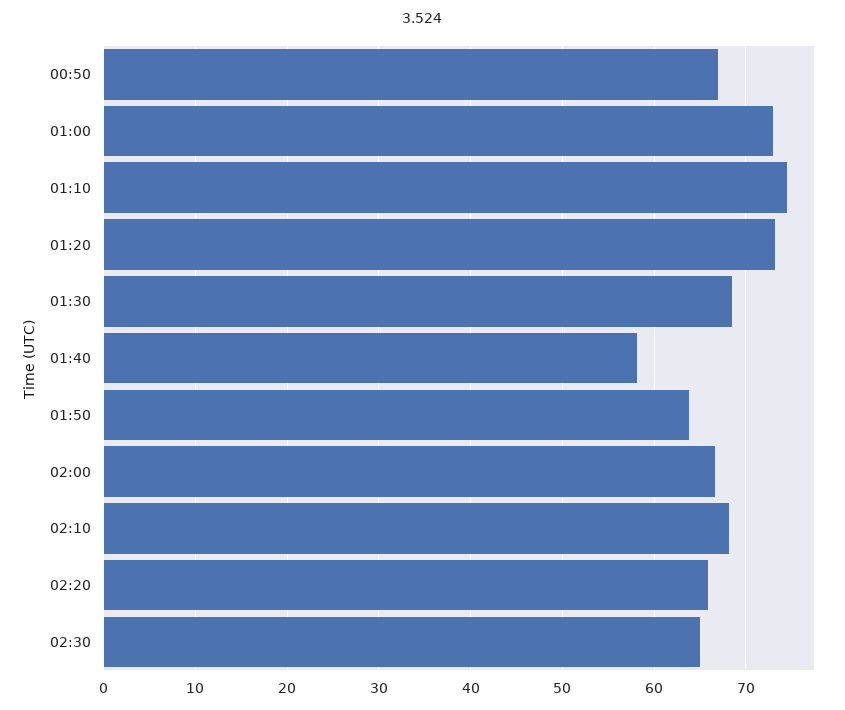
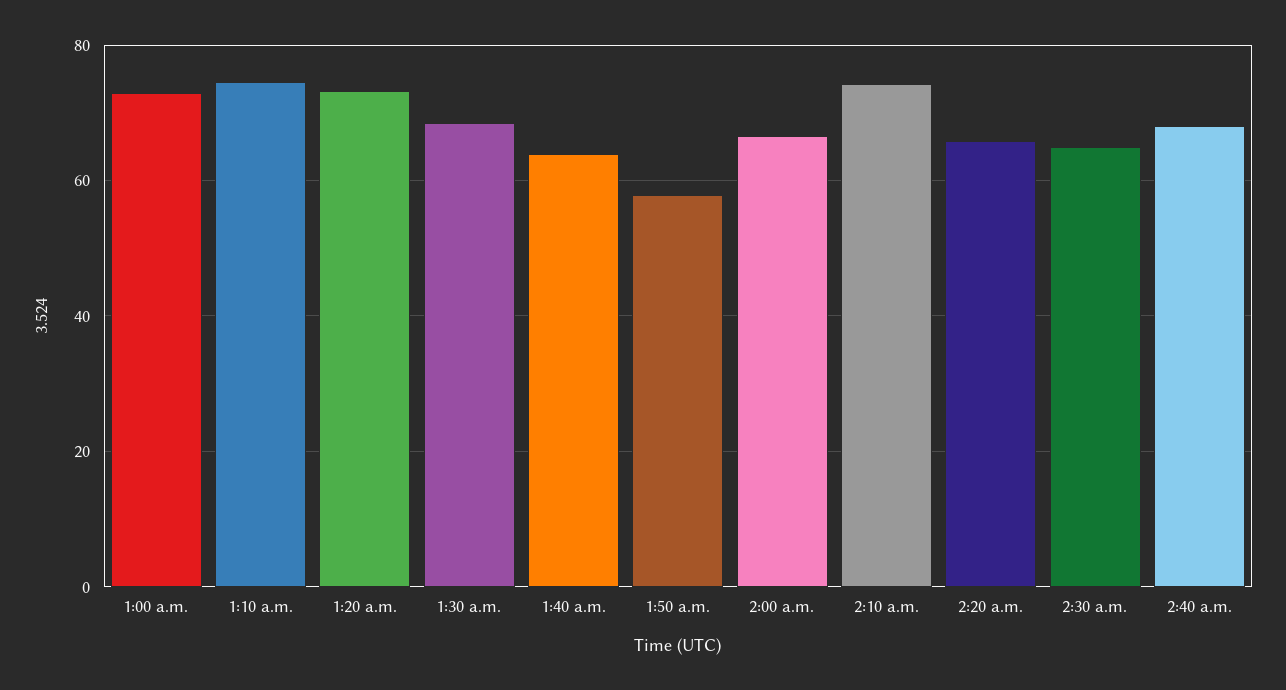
00:50: 67 -> none
01:40: 58 -> 64
01:50: 64 -> 58
02:10: 68 -> 74
2:40 a.m.: none -> 68

